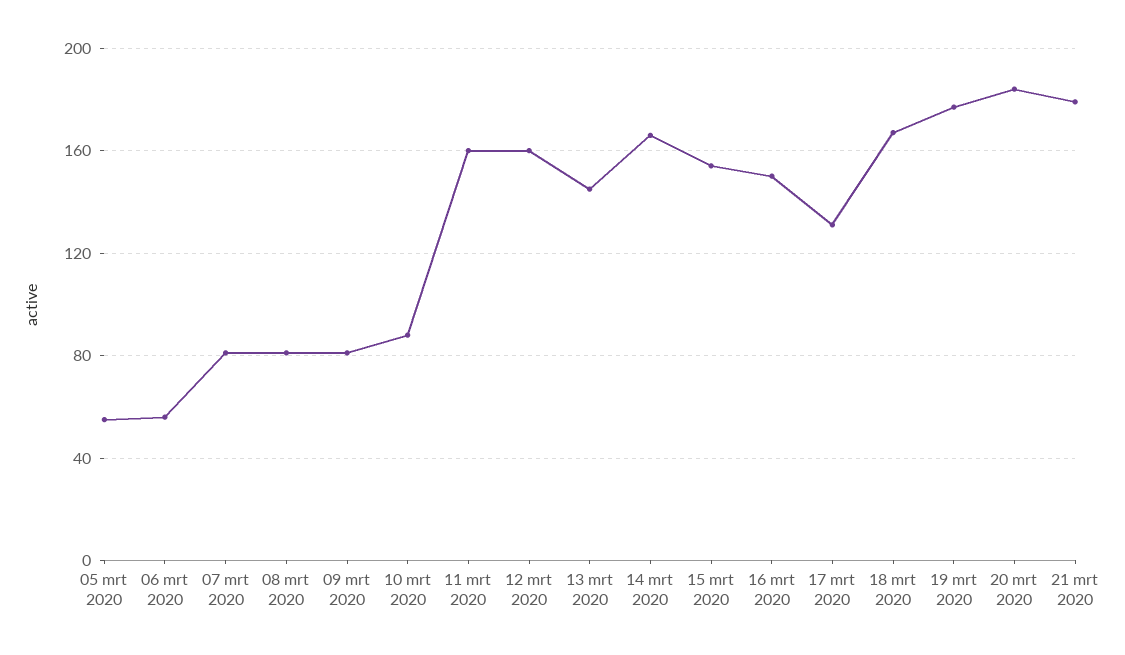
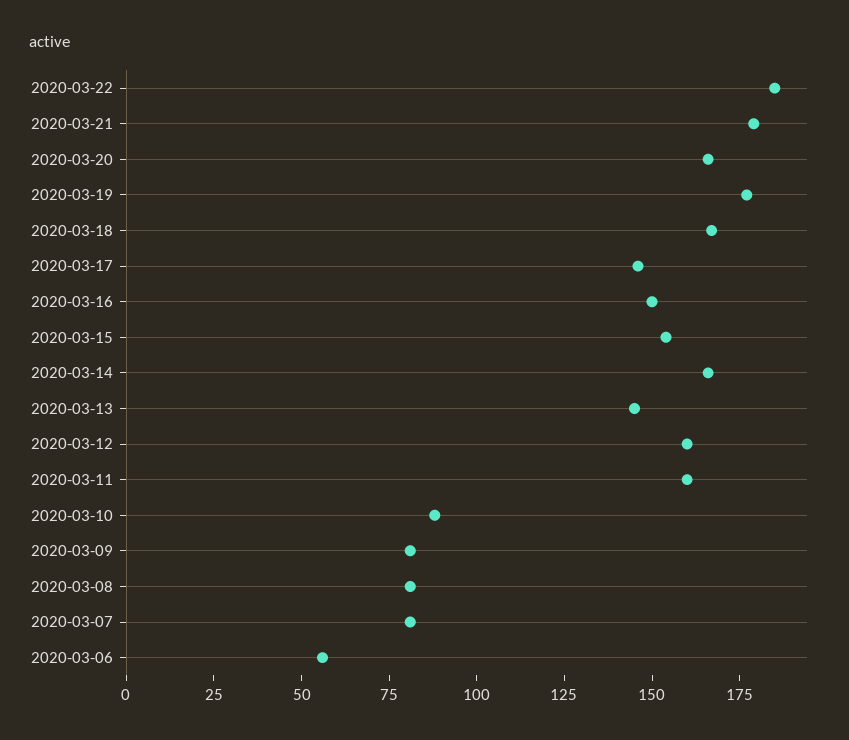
05 mrt 2020: 55 -> none
17 mrt 2020: 130 -> 145
20 mrt 2020: 185 -> 165
2020-03-22: none -> 185

